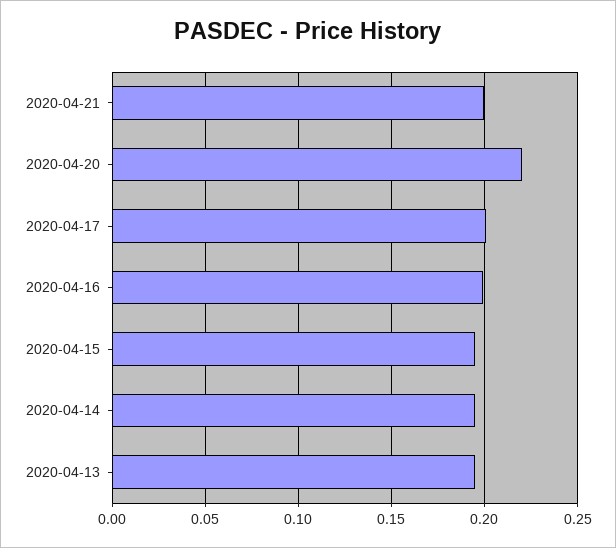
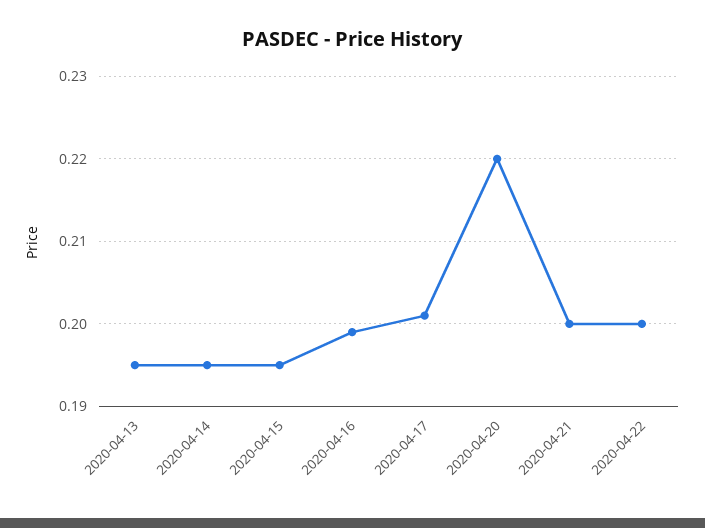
2020-04-22: none -> 0.2

